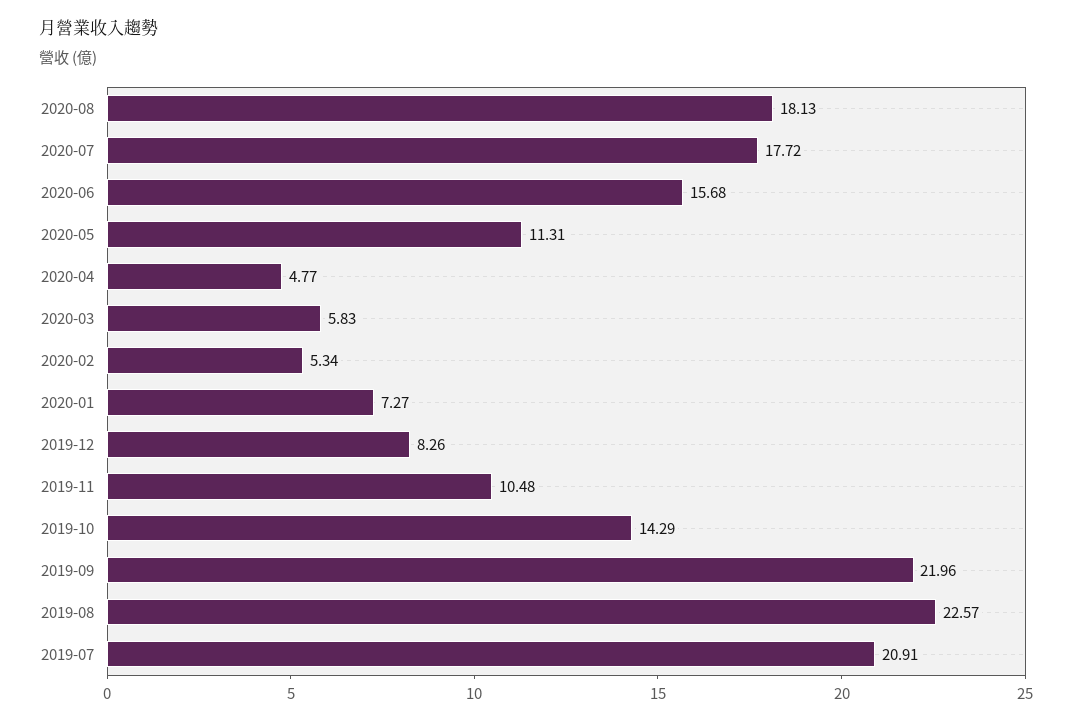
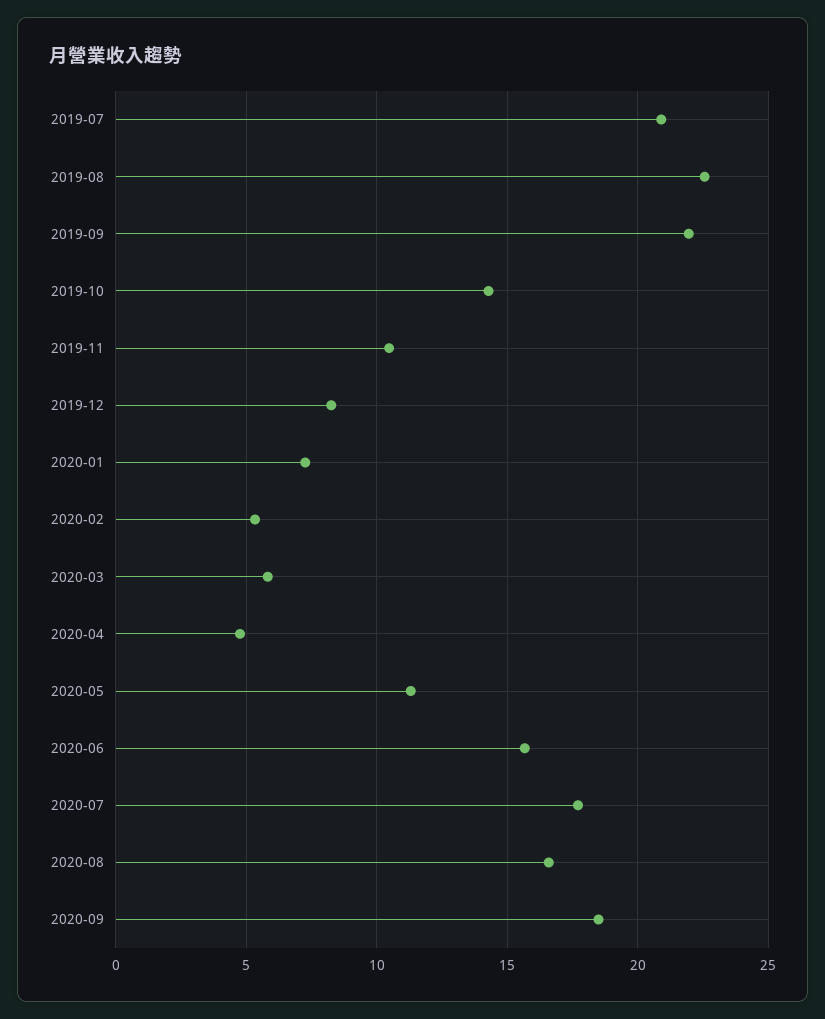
2020-08: 18.13 -> 16.5
2020-09: none -> 18.5

